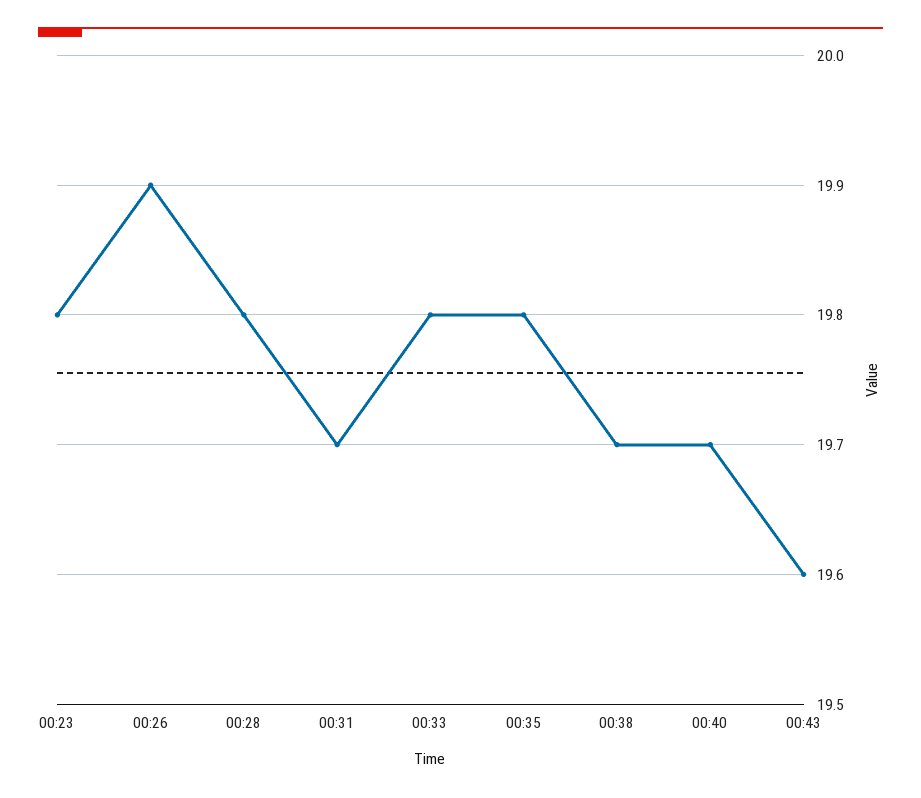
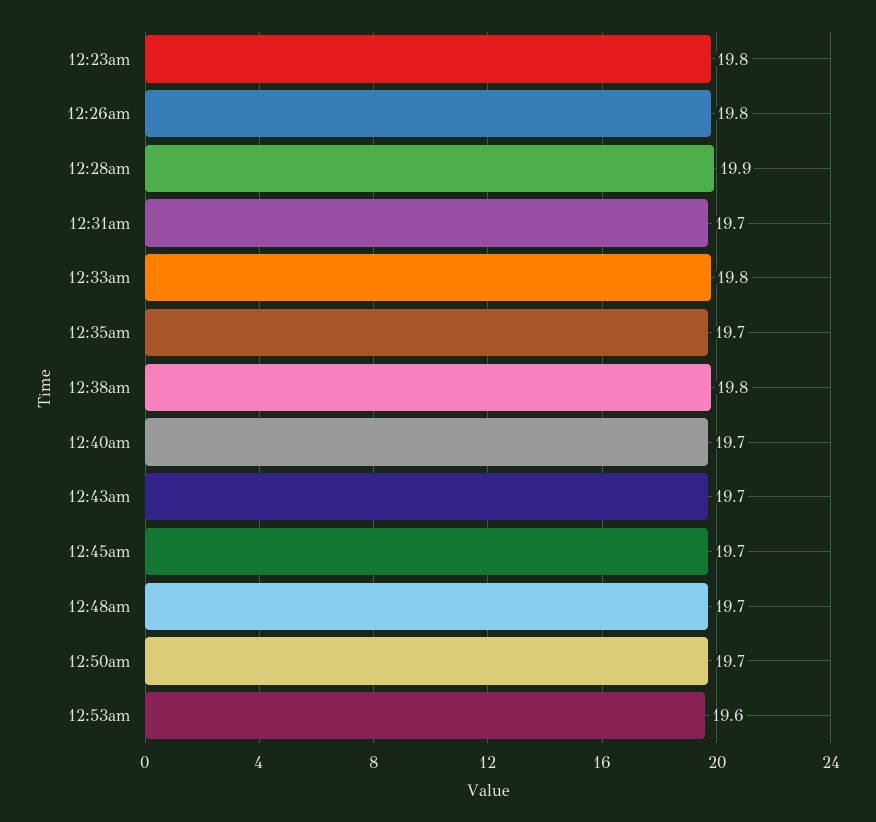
00:26: 19.9 -> 19.8
00:28: 19.8 -> 19.9
00:35: 19.8 -> 19.7
00:38: 19.7 -> 19.8
00:43: 19.6 -> 19.7
12:45am: none -> 19.7
12:48am: none -> 19.7
12:50am: none -> 19.7
12:53am: none -> 19.6

